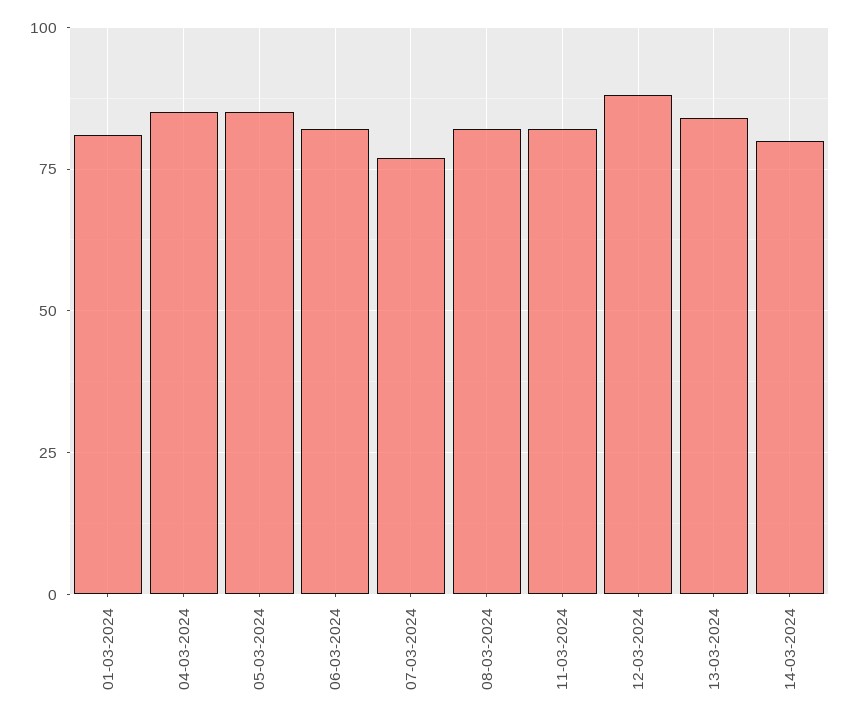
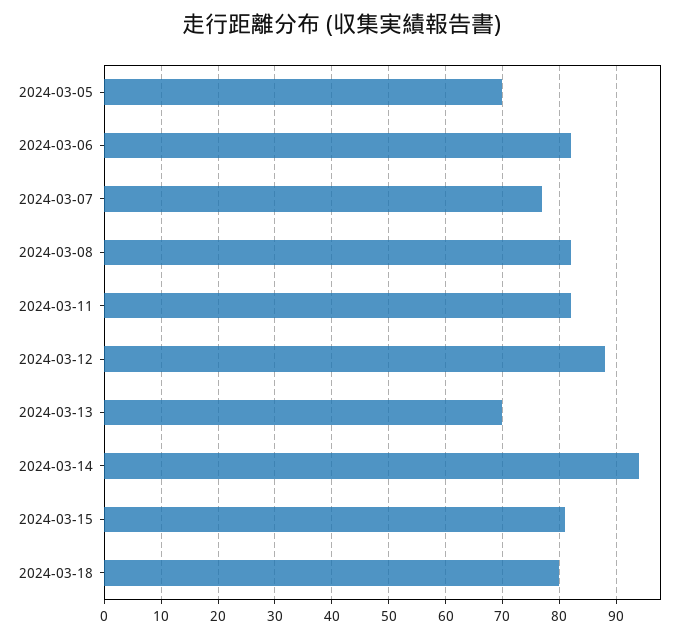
01-03-2024: 80 -> none
04-03-2024: 85 -> none
05-03-2024: 85 -> 70
13-03-2024: 85 -> 70
14-03-2024: 80 -> 95
2024-03-15: none -> 80
2024-03-18: none -> 80

